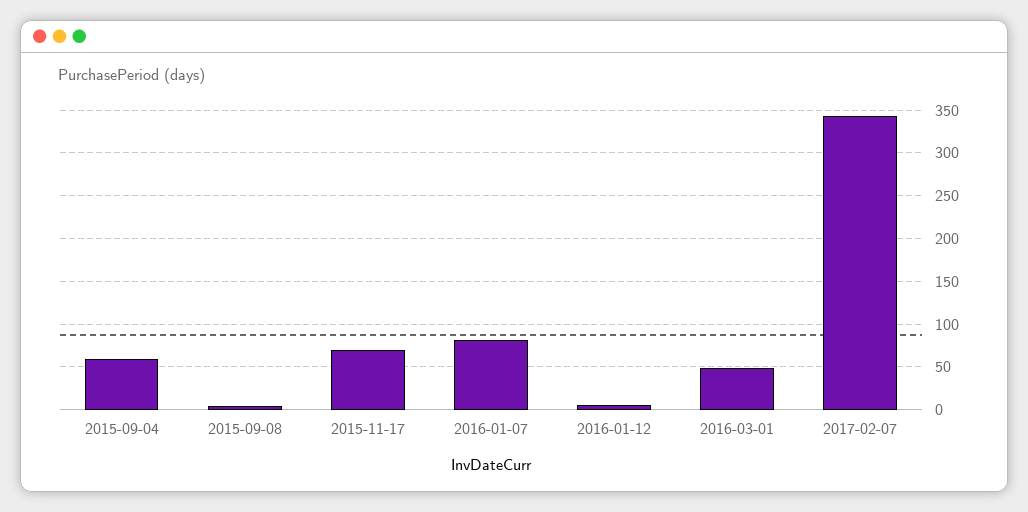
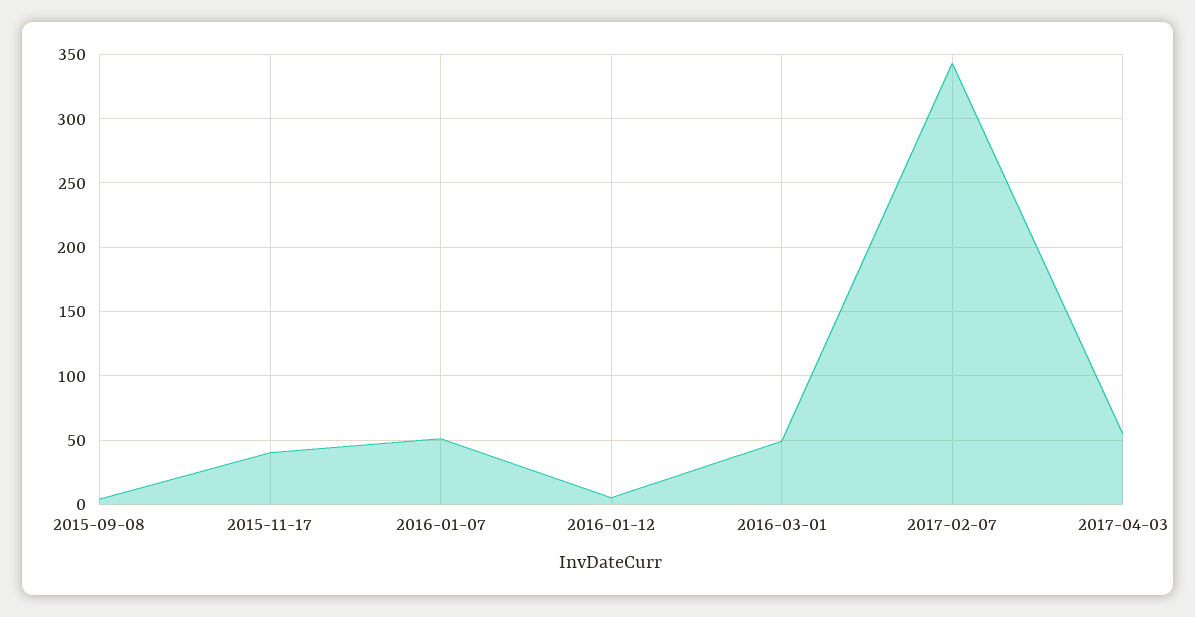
2015-09-04: 60 -> none
2015-11-17: 70 -> 40
2016-01-07: 80 -> 50
2017-04-03: none -> 55

